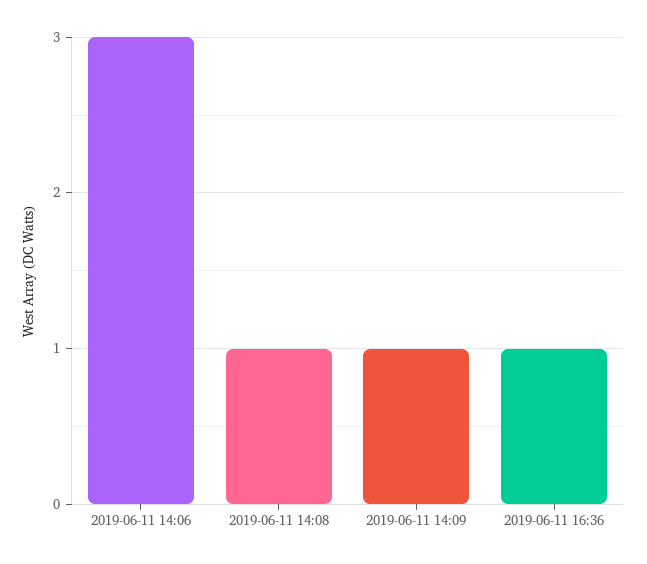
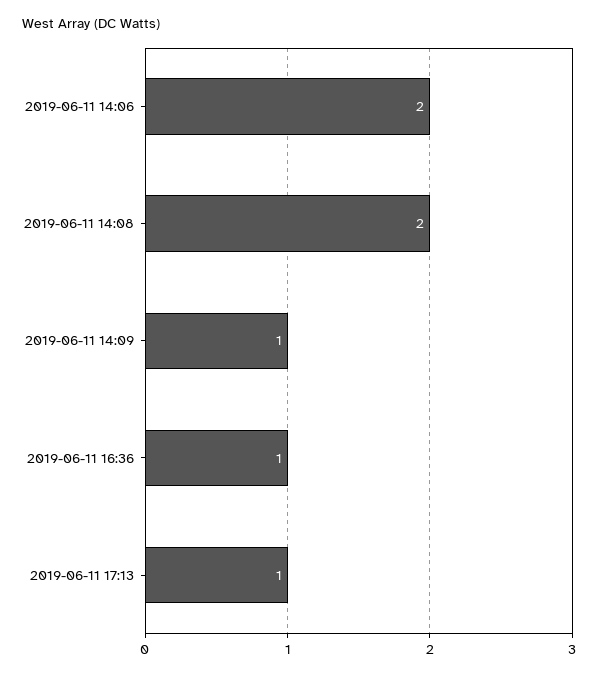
2019-06-11 14:06: 3 -> 2
2019-06-11 14:08: 1 -> 2
2019-06-11 17:13: none -> 1

